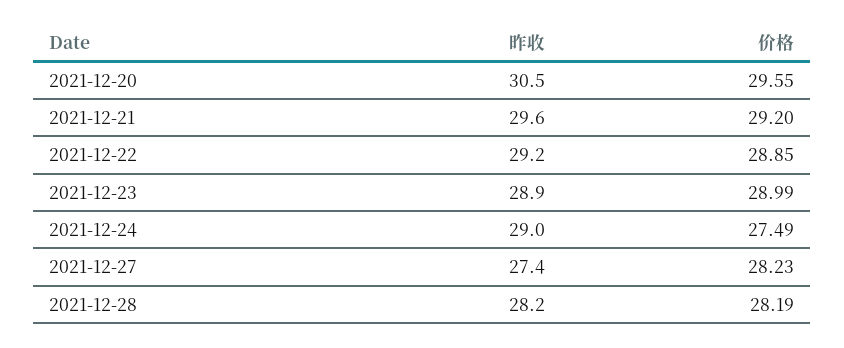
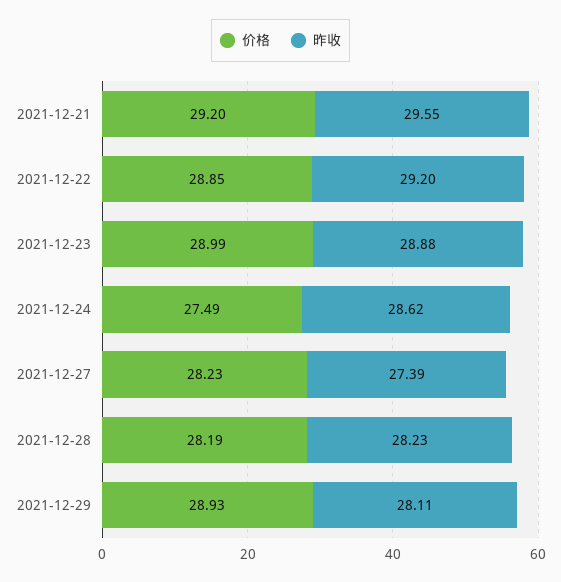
昨收, 2021-12-20: 30.5 -> none
价格, 2021-12-20: 29.55 -> none
昨收, 2021-12-24: 29 -> 28.62
价格, 2021-12-29: none -> 28.93
昨收, 2021-12-29: none -> 28.11

